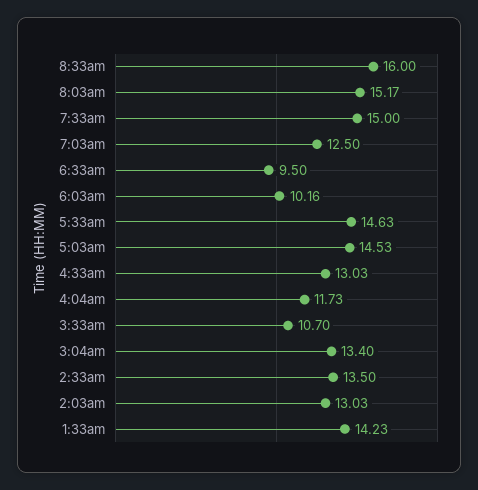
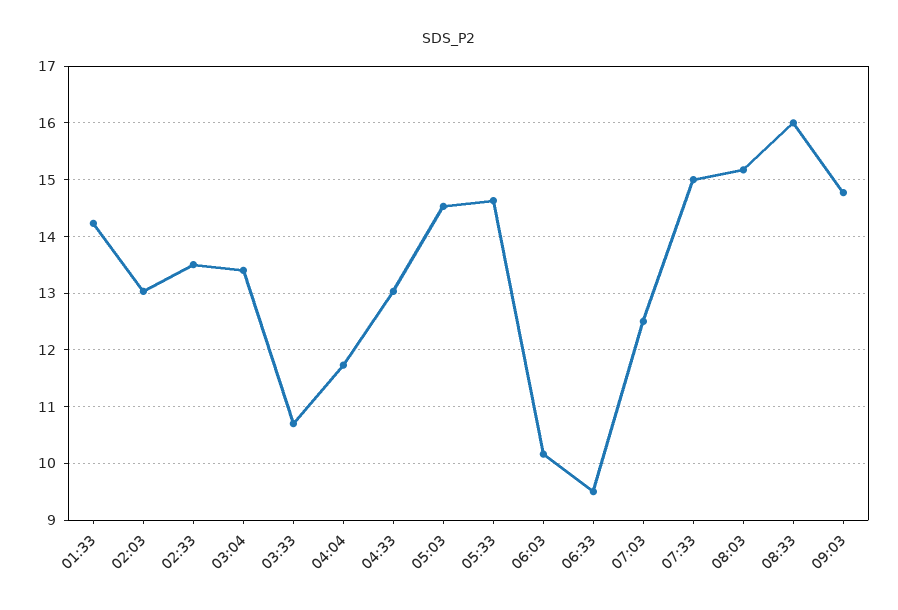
09:03: none -> 14.8

